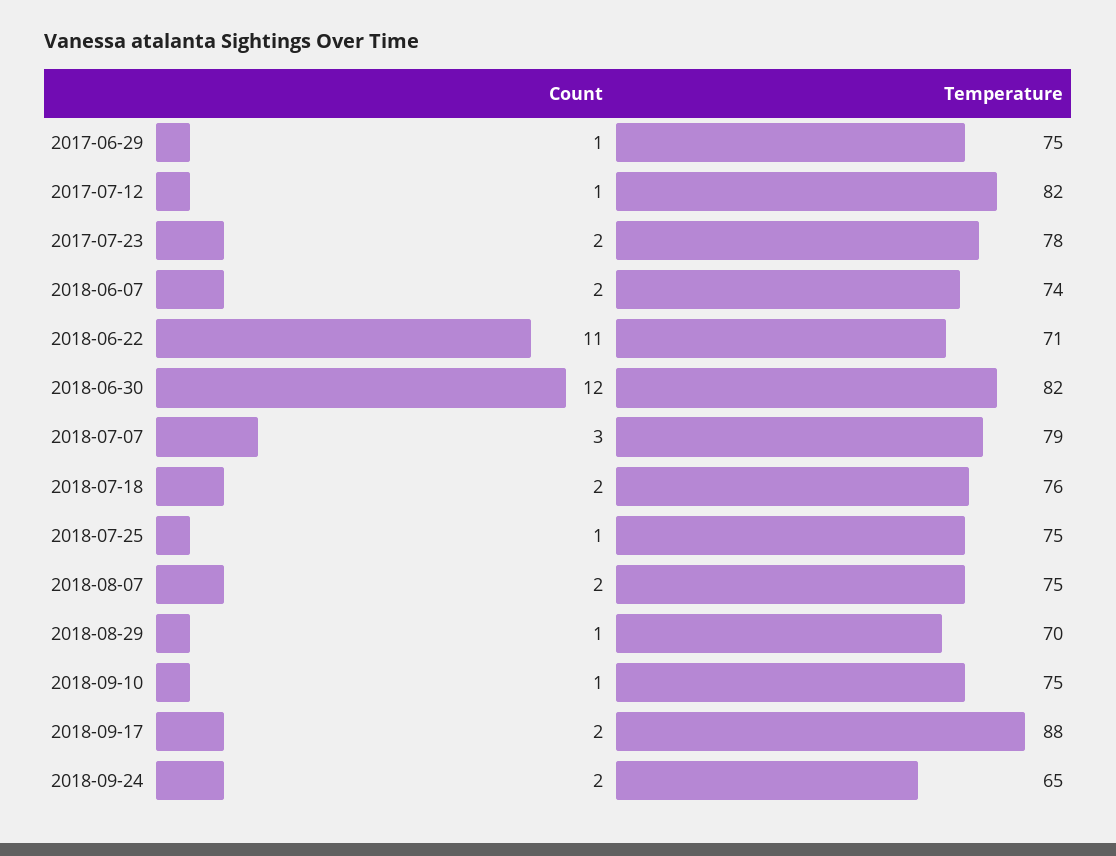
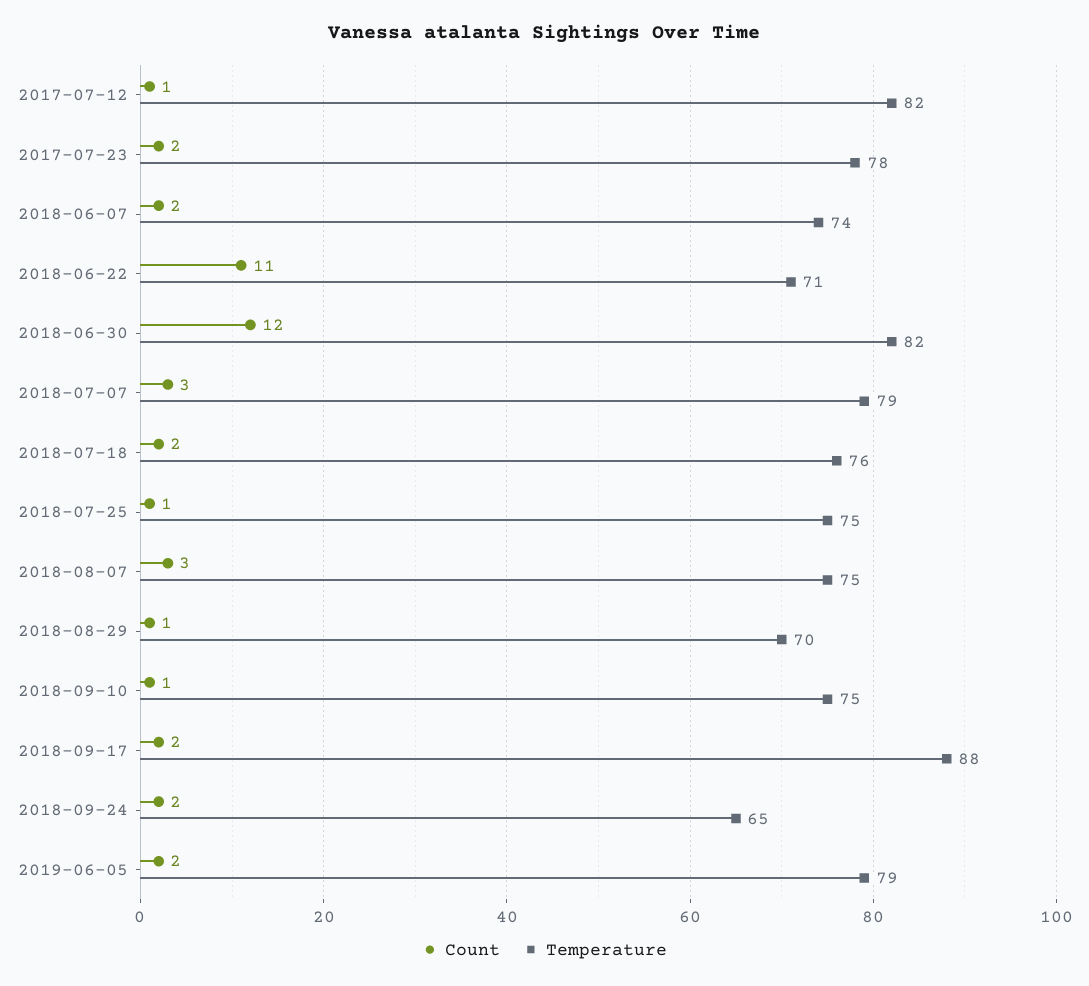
Count, 2017-06-29: 1 -> none
Temperature, 2017-06-29: 75 -> none
Count, 2018-08-07: 2 -> 3
Count, 2019-06-05: none -> 2
Temperature, 2019-06-05: none -> 79

